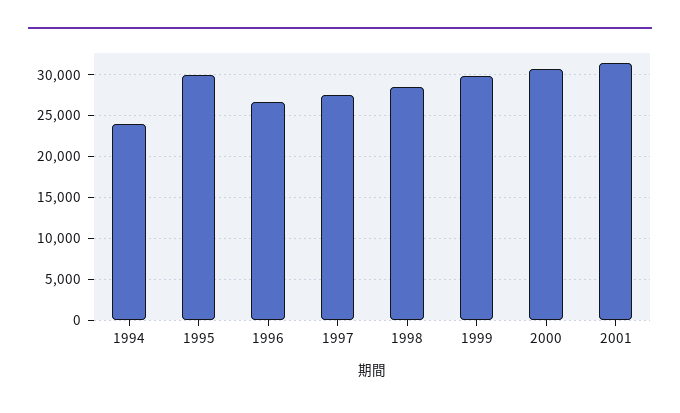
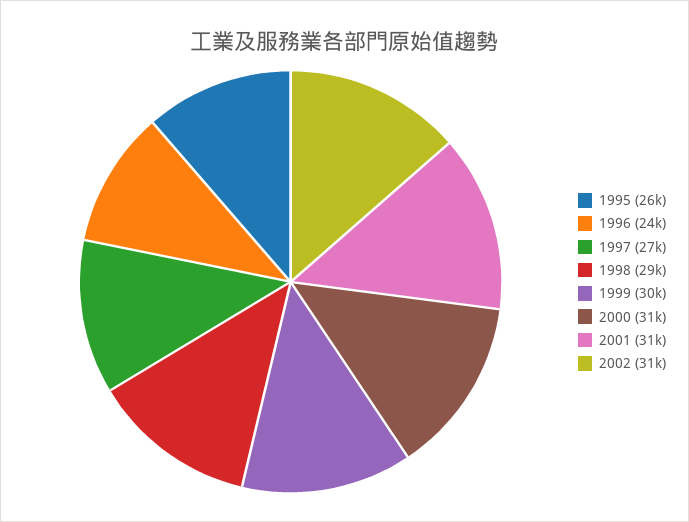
1994: 24000 -> none
1995: 30000 -> 26000
1996: 27000 -> 24000
2002: none -> 31000

